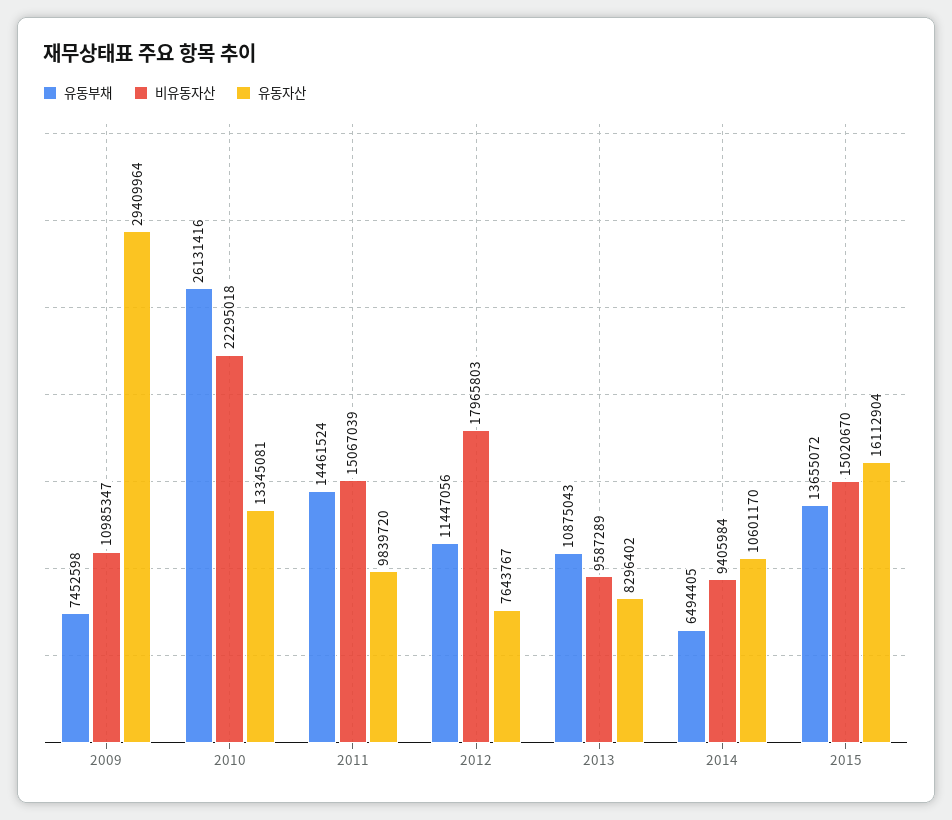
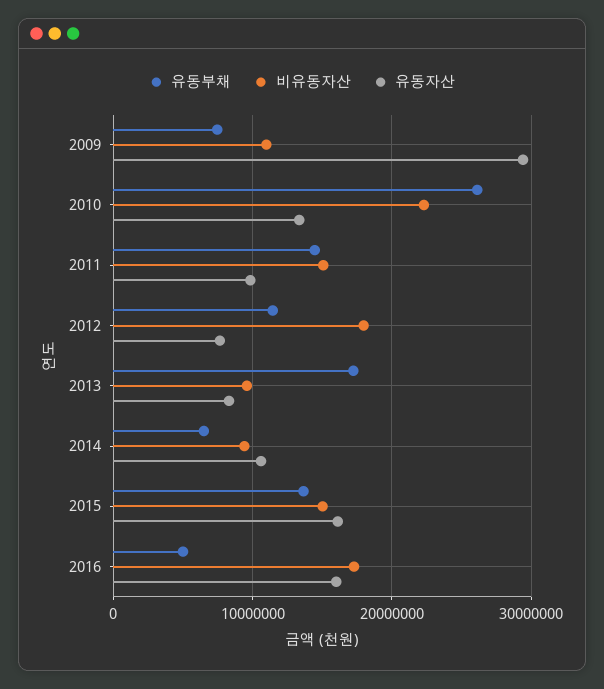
유동부채, 2013: 10875043 -> 17000000
유동부채, 2016: none -> 5000000
비유동자산, 2016: none -> 17000000
유동자산, 2016: none -> 16000000

